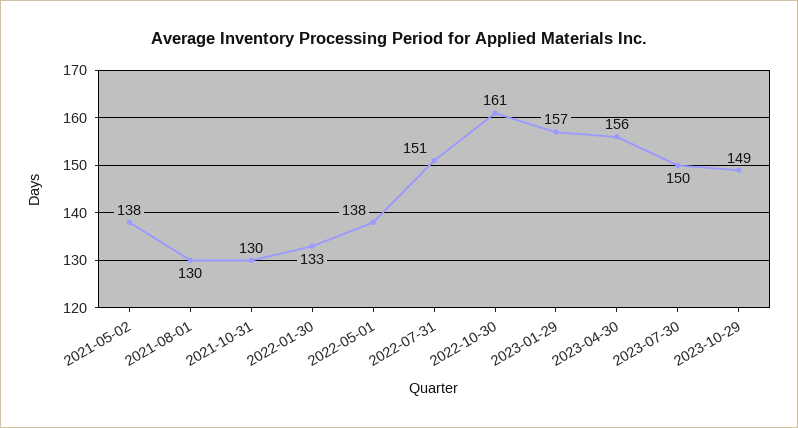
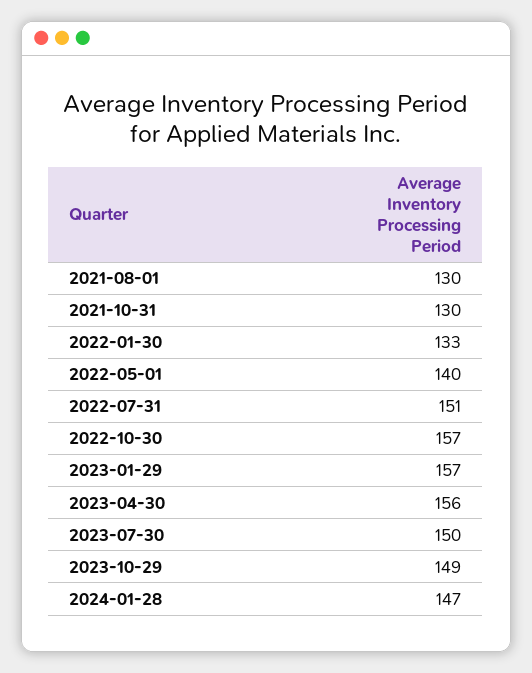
2021-05-02: 138 -> none
2022-05-01: 138 -> 140
2022-10-30: 161 -> 157
2024-01-28: none -> 147

